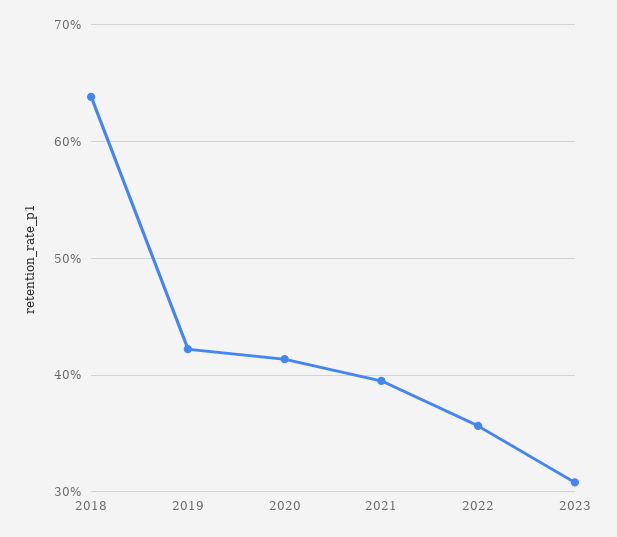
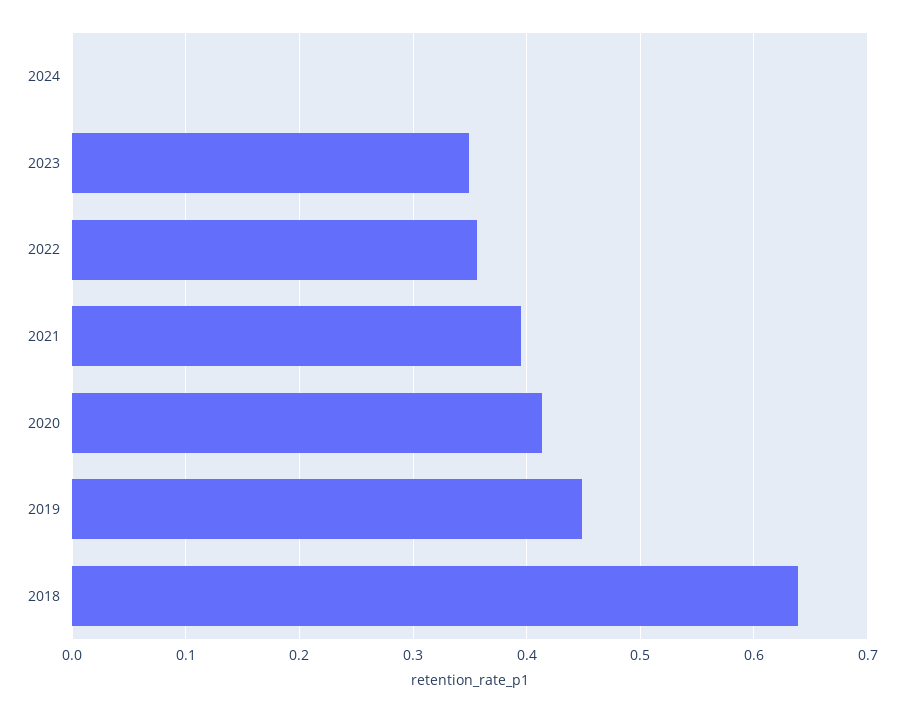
2019: 0.42 -> 0.45
2023: 0.31 -> 0.35
2024: none -> 0

